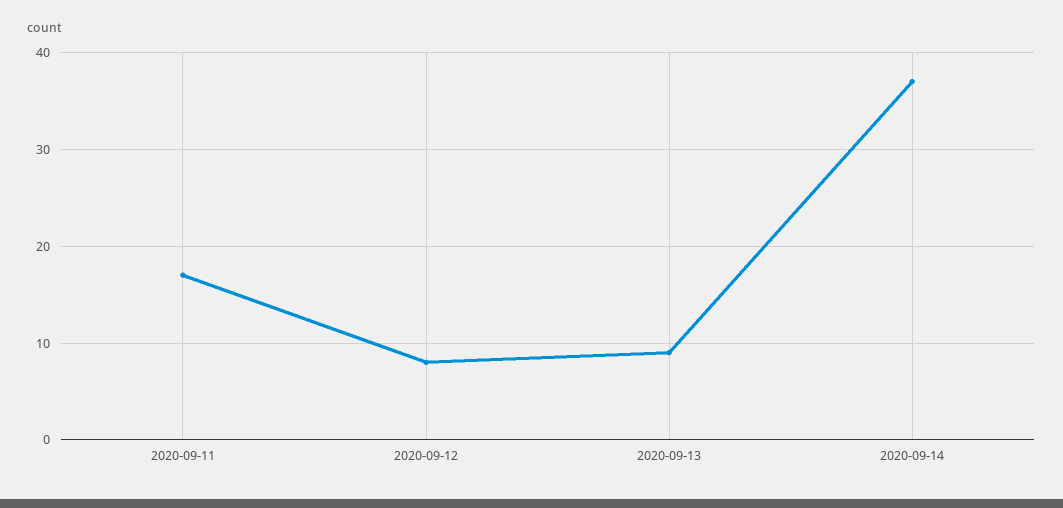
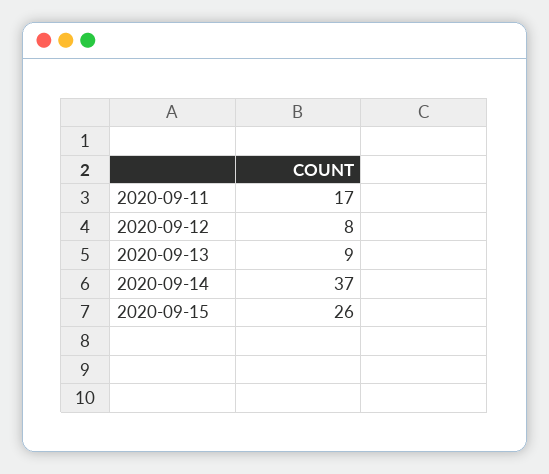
2020-09-15: none -> 26

